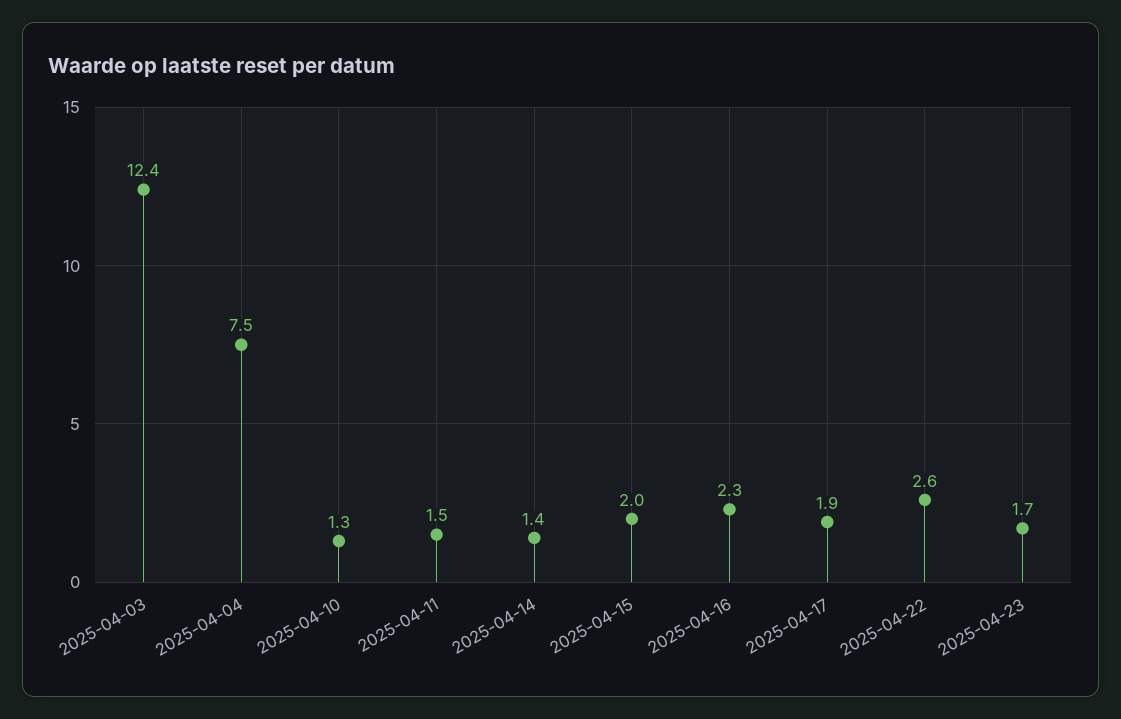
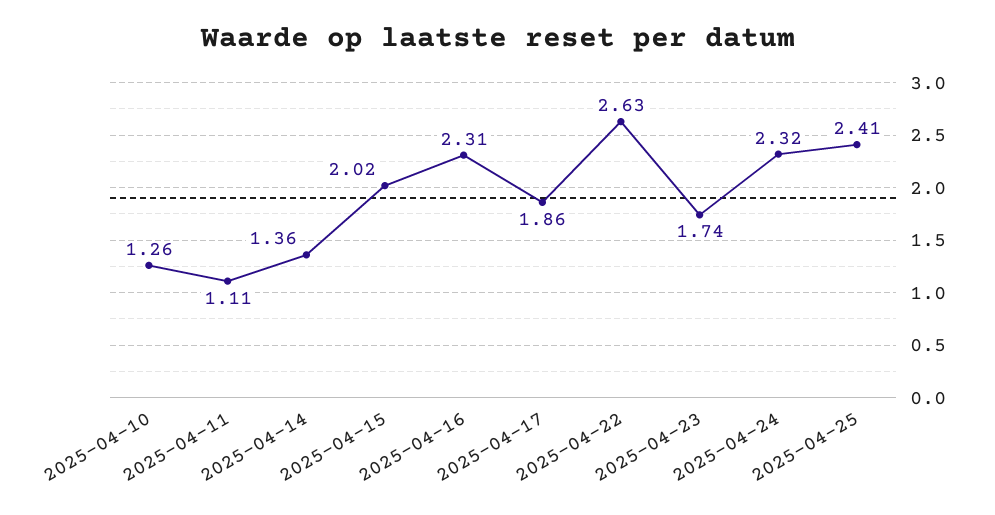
2025-04-03: 12.4 -> none
2025-04-04: 7.5 -> none
2025-04-11: 1.5 -> 1.11
2025-04-24: none -> 2.32
2025-04-25: none -> 2.41

